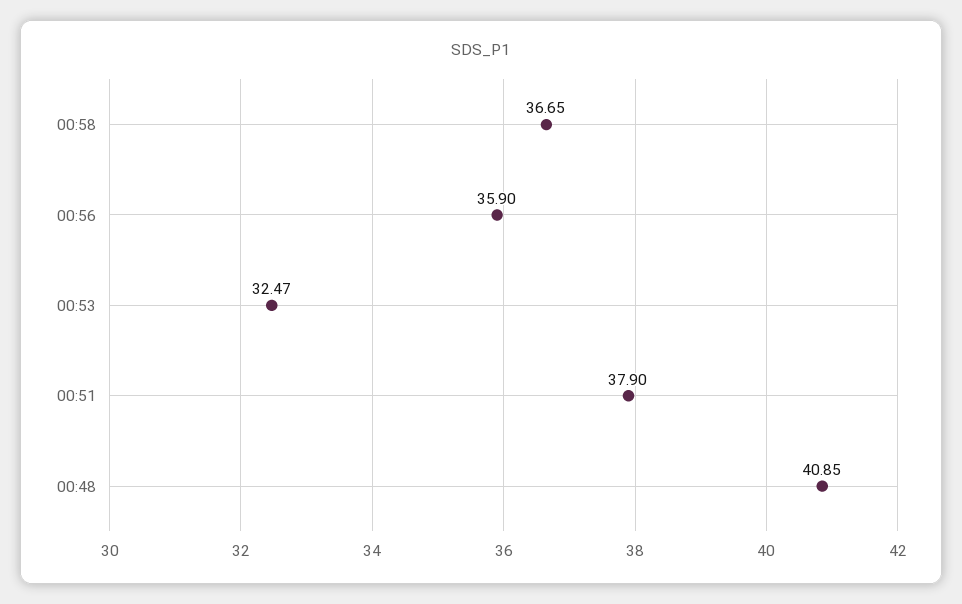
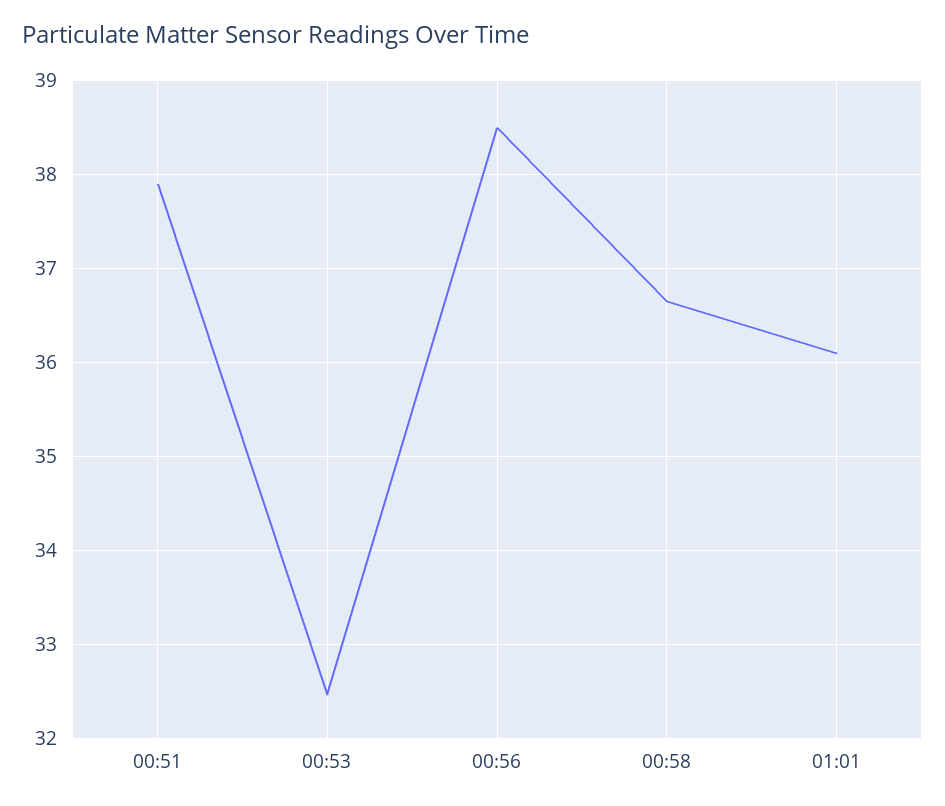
00:56: 35.9 -> 38.5
00:48: 40.85 -> none
01:01: none -> 36.1

